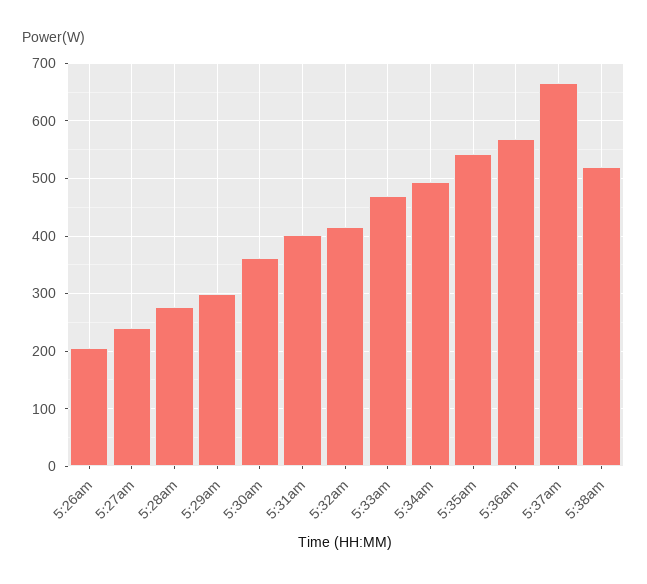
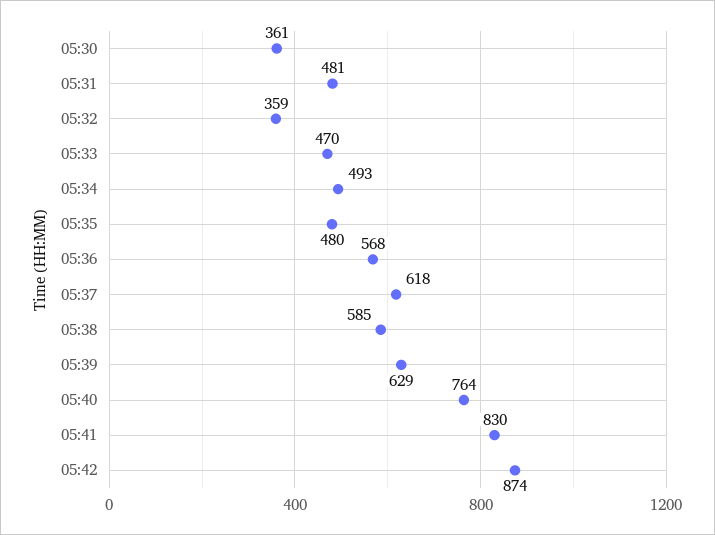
5:26am: 200 -> none
5:27am: 240 -> none
5:28am: 280 -> none
5:29am: 300 -> none
5:31am: 400 -> 481
5:32am: 420 -> 359
5:35am: 540 -> 480
5:37am: 660 -> 618
5:38am: 520 -> 585
05:39: none -> 629
05:40: none -> 764
05:41: none -> 830
05:42: none -> 874

